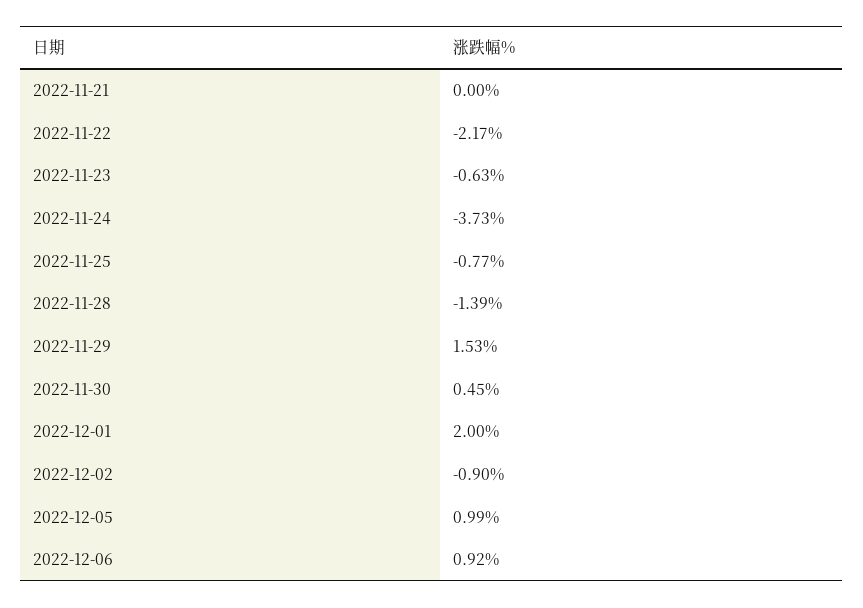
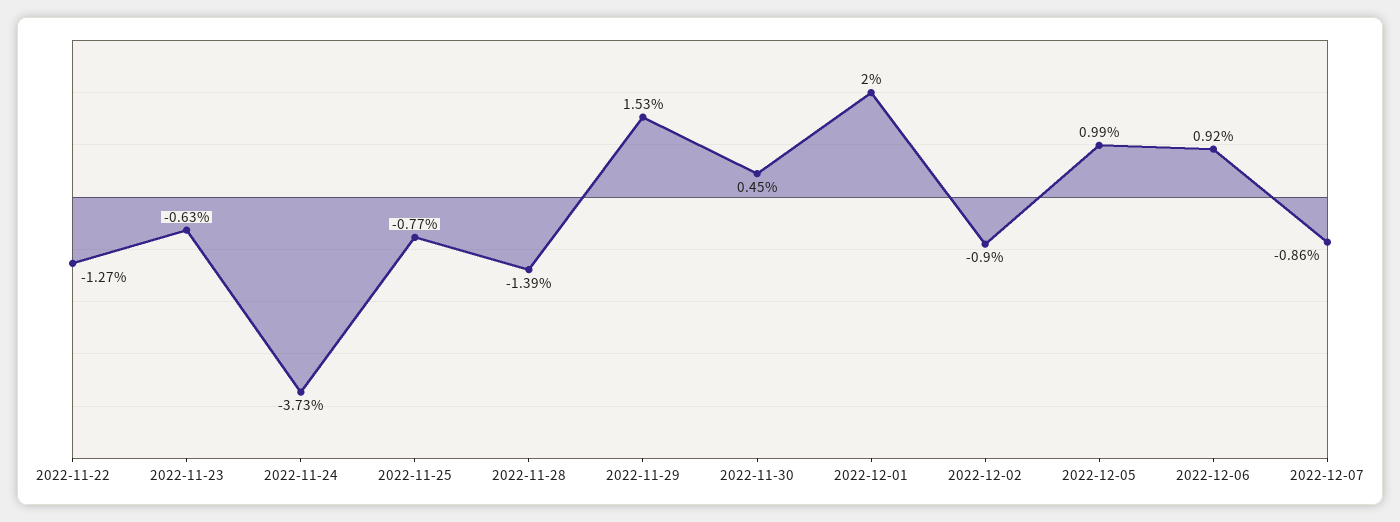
2022-11-21: 0 -> none
2022-11-22: -2.17 -> -1.27
2022-12-07: none -> -0.86

